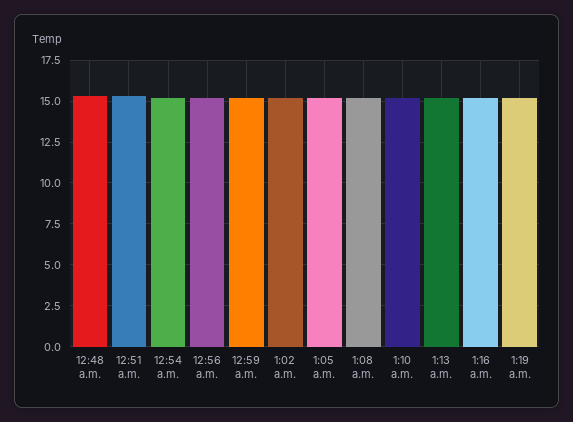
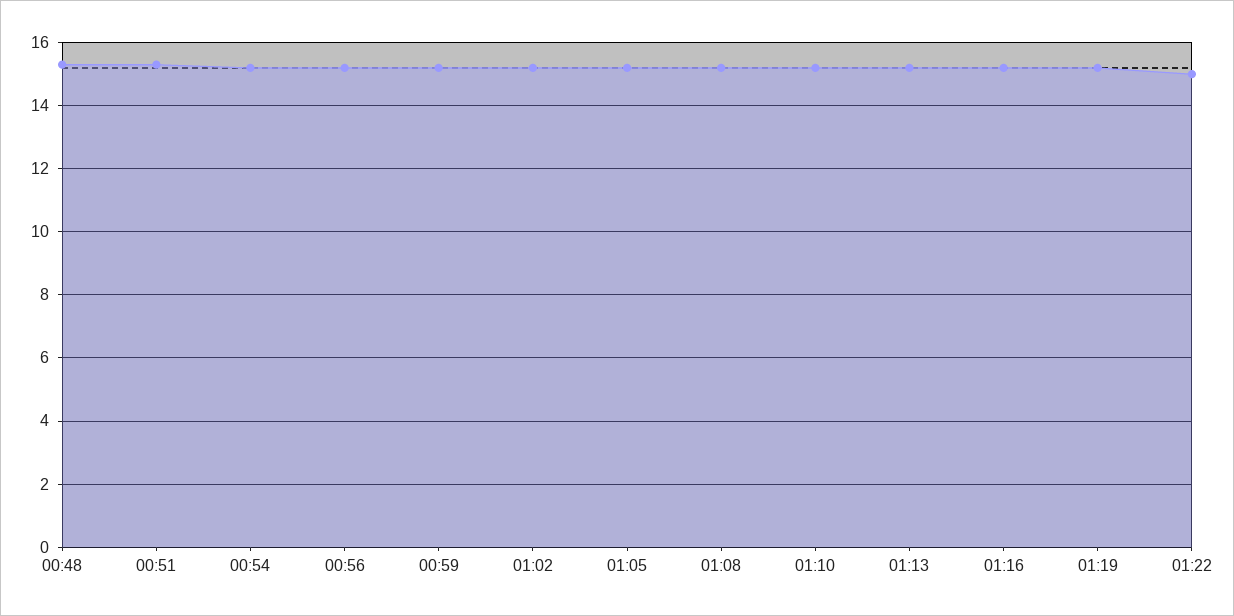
01:22: none -> 15

